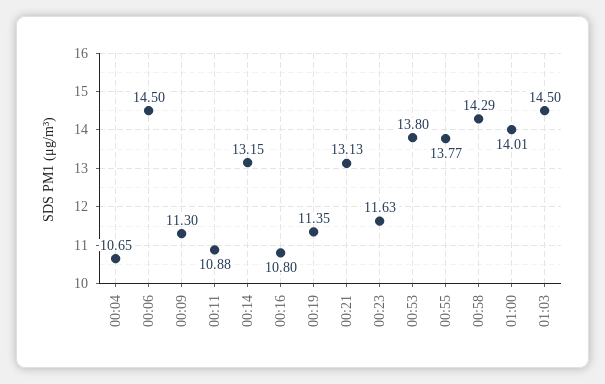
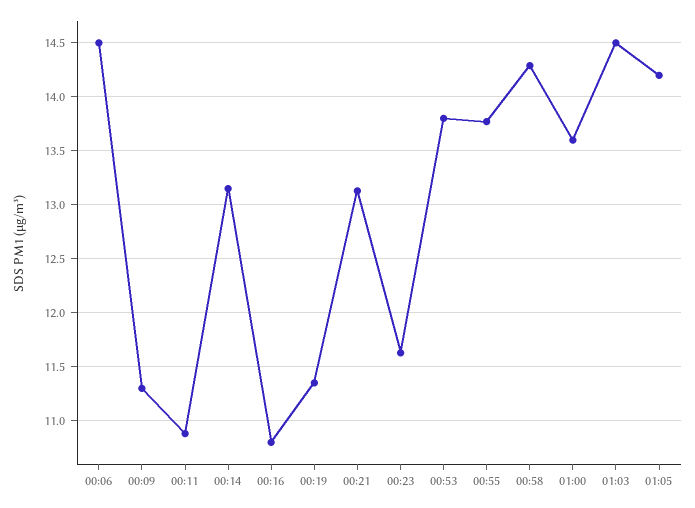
00:04: 10.65 -> none
01:00: 14.01 -> 13.6
01:05: none -> 14.2

